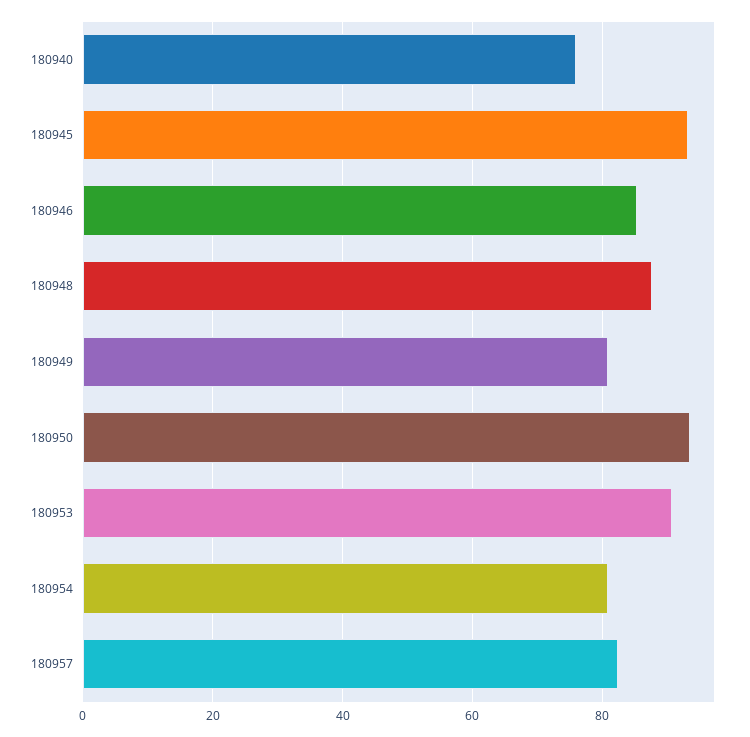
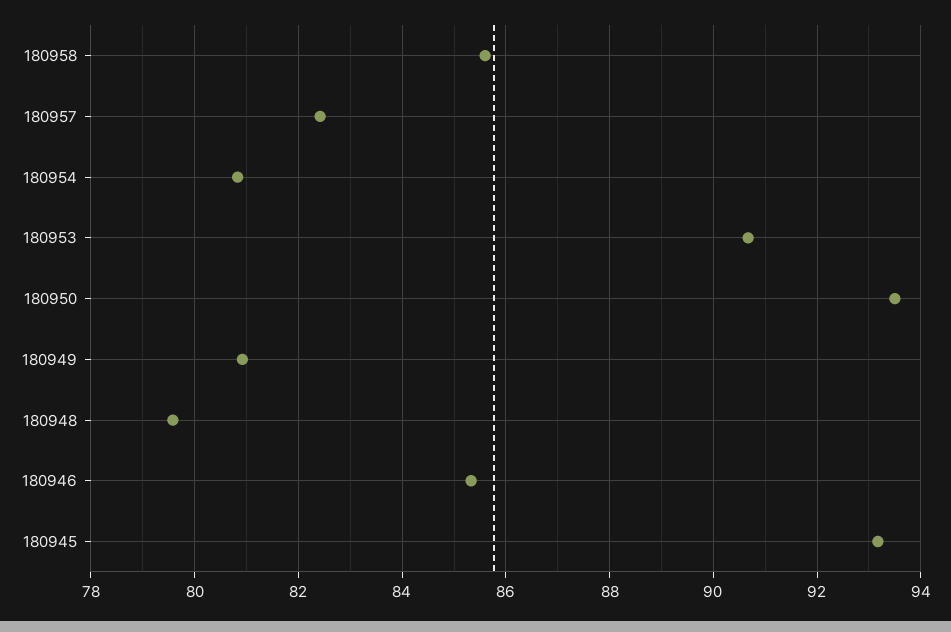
180940: 76 -> none
180948: 88 -> 79.6
180958: none -> 85.6

